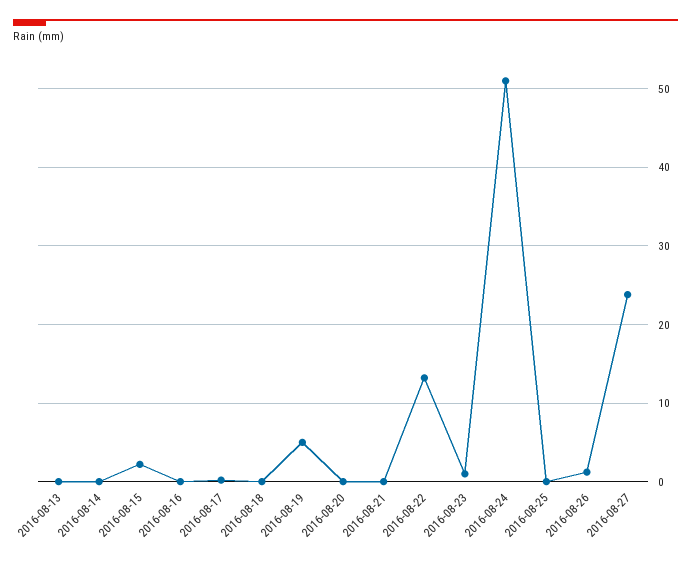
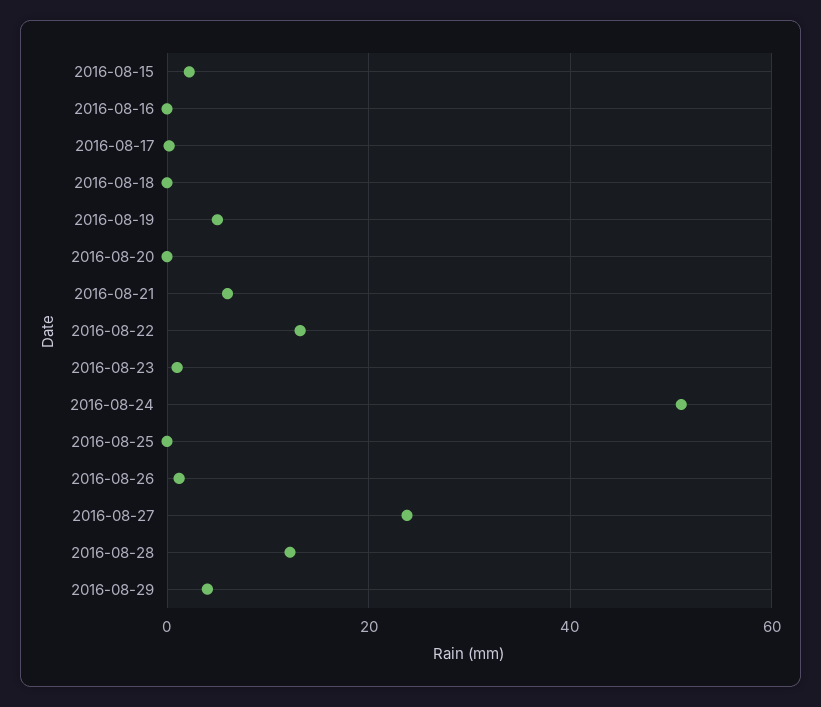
2016-08-13: 0 -> none
2016-08-14: 0 -> none
2016-08-21: 0 -> 6
2016-08-28: none -> 12
2016-08-29: none -> 4

